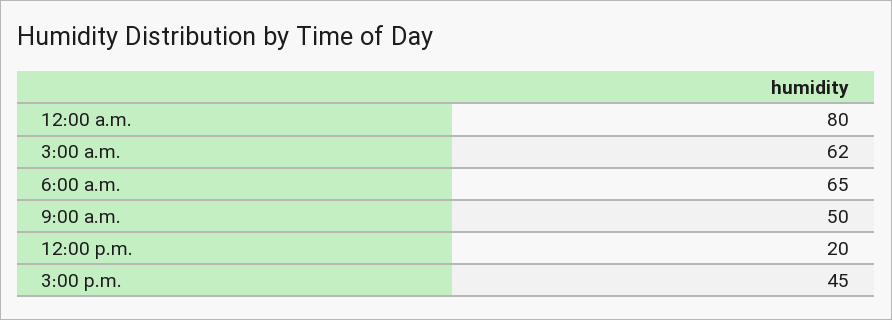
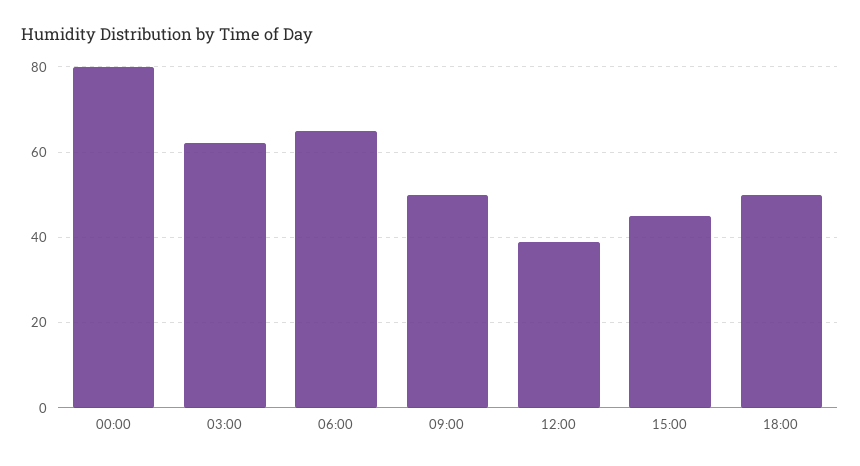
12:00 p.m.: 20 -> 40
18:00: none -> 50

